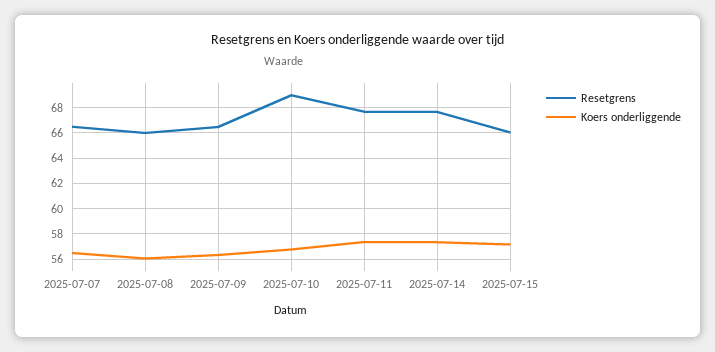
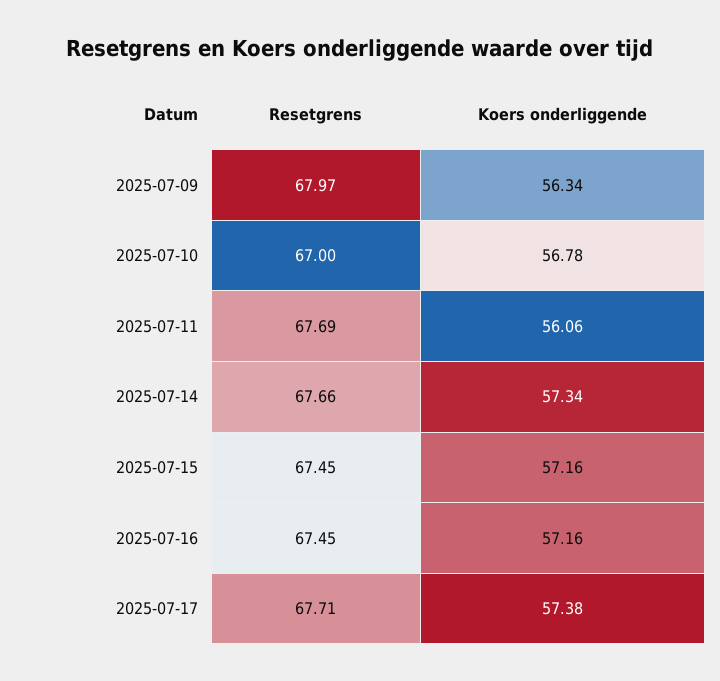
Resetgrens, 2025-07-07: 66.5 -> none
Koers onderliggende, 2025-07-07: 56.5 -> none
Resetgrens, 2025-07-08: 66 -> none
Koers onderliggende, 2025-07-08: 56 -> none
Resetgrens, 2025-07-09: 66.5 -> 67.97
Resetgrens, 2025-07-10: 69 -> 67
Koers onderliggende, 2025-07-11: 57.5 -> 56.06
Resetgrens, 2025-07-15: 66 -> 67.45
Resetgrens, 2025-07-16: none -> 67.45
Koers onderliggende, 2025-07-16: none -> 57.16
Resetgrens, 2025-07-17: none -> 67.71
Koers onderliggende, 2025-07-17: none -> 57.38

